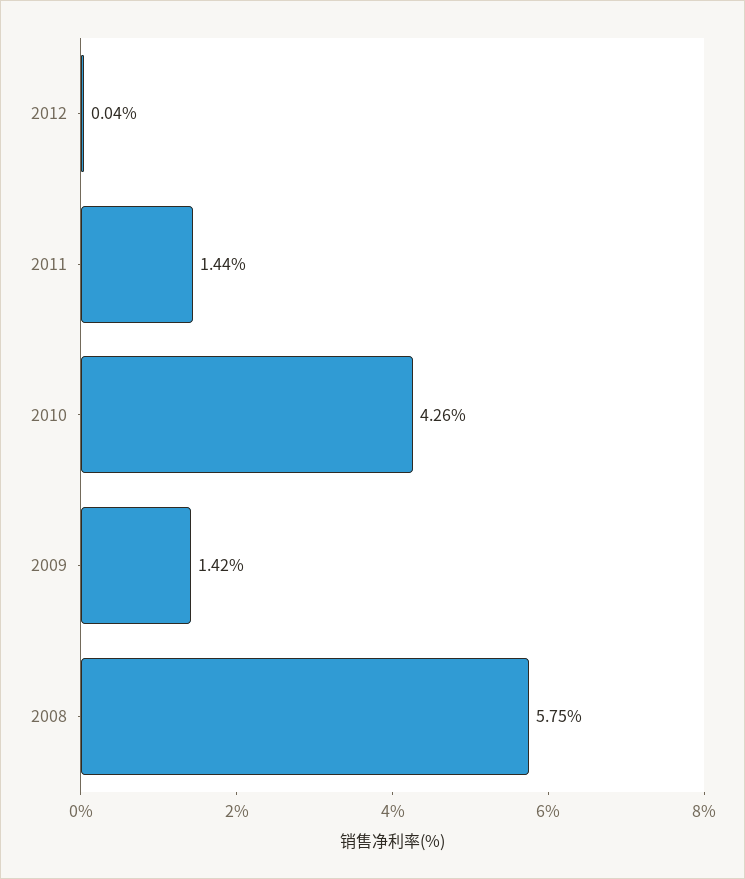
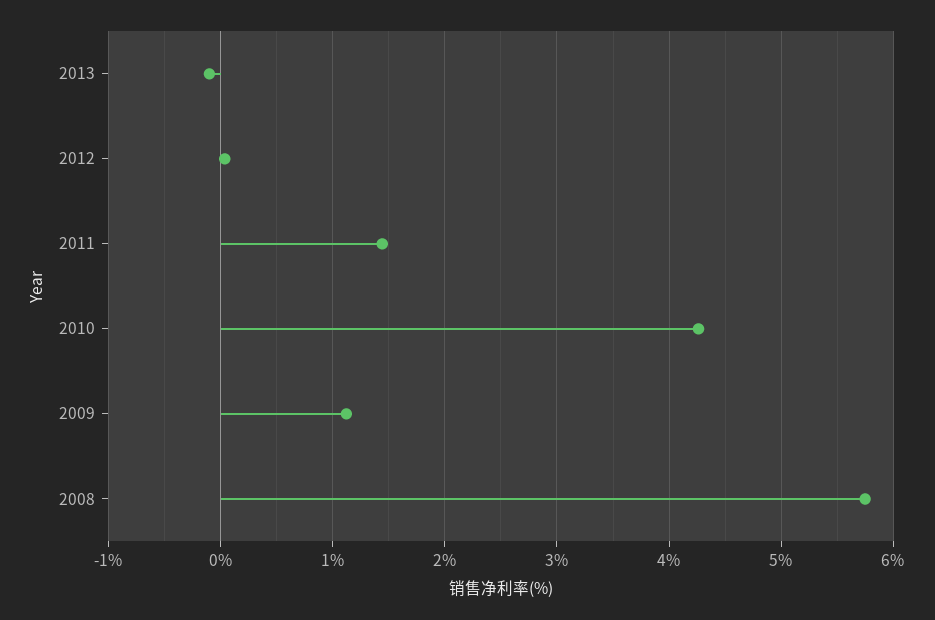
2009: 1.42 -> 1.1
2013: none -> -0.1

